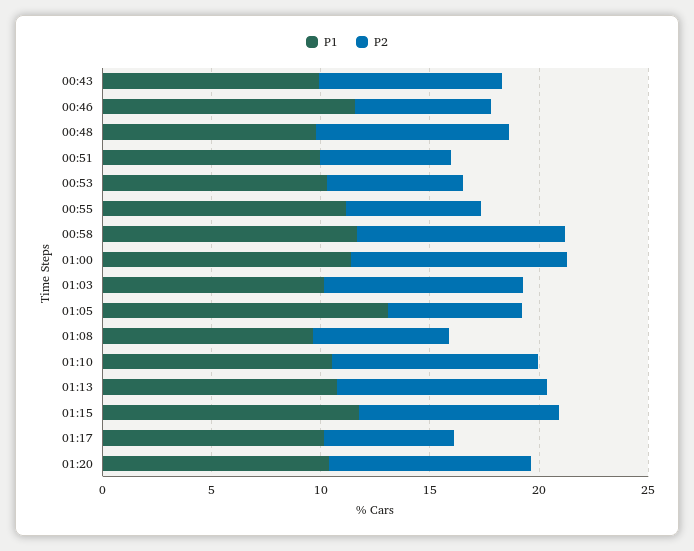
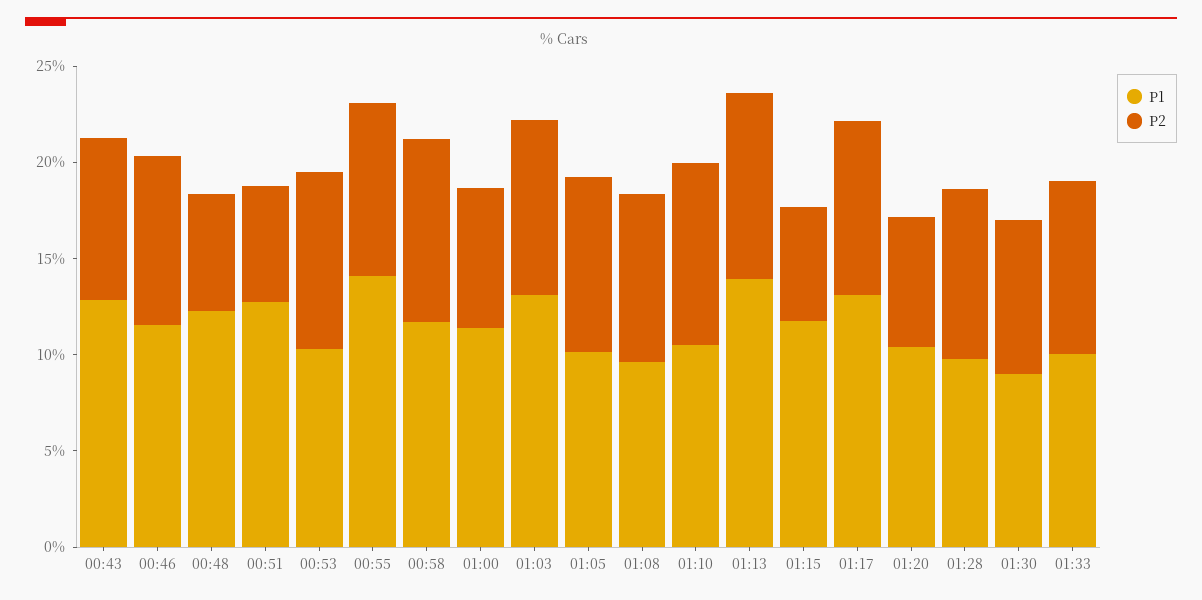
P1, 00:43: 10 -> 13
P2, 00:46: 6 -> 9
P1, 00:48: 10 -> 12
P2, 00:48: 9 -> 6
P1, 00:51: 10 -> 13
P2, 00:53: 6 -> 9
P1, 00:55: 11 -> 14
P2, 00:55: 6 -> 9
P2, 01:00: 10 -> 7
P1, 01:03: 10 -> 13
P1, 01:05: 13 -> 10
P2, 01:05: 6 -> 9
P2, 01:08: 6 -> 9
P1, 01:13: 11 -> 14
P2, 01:15: 9 -> 6
P1, 01:17: 10 -> 13
P2, 01:17: 6 -> 9
P2, 01:20: 9 -> 7
P1, 01:28: none -> 10
P2, 01:28: none -> 9
P1, 01:30: none -> 9
P2, 01:30: none -> 8
P1, 01:33: none -> 10
P2, 01:33: none -> 9

